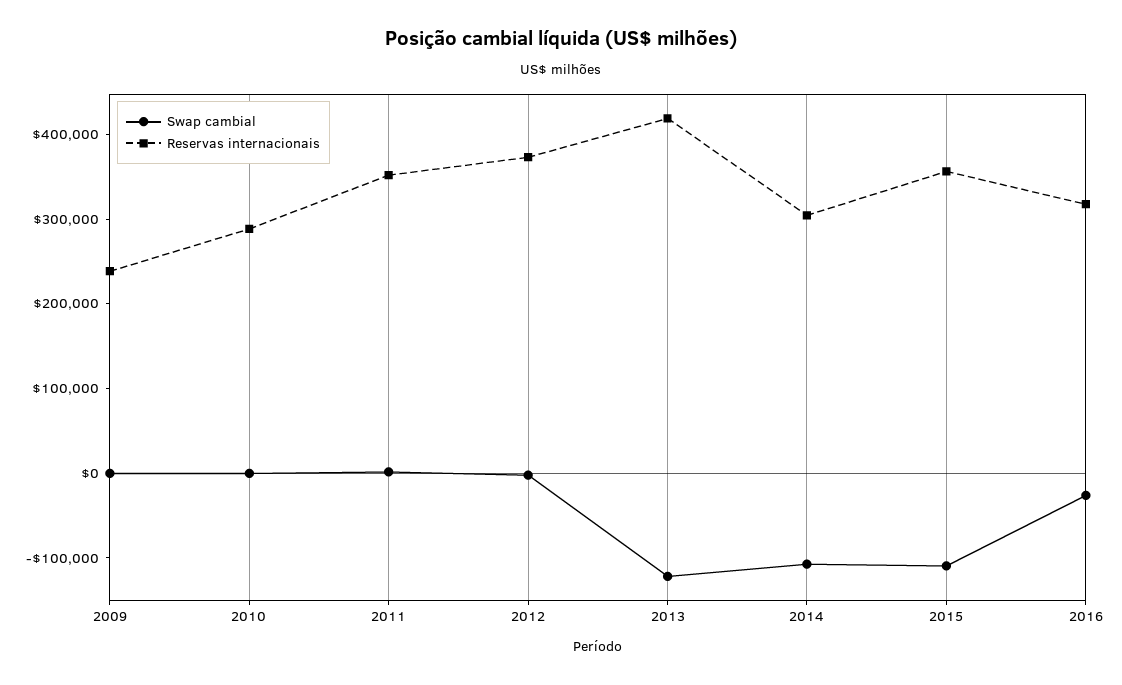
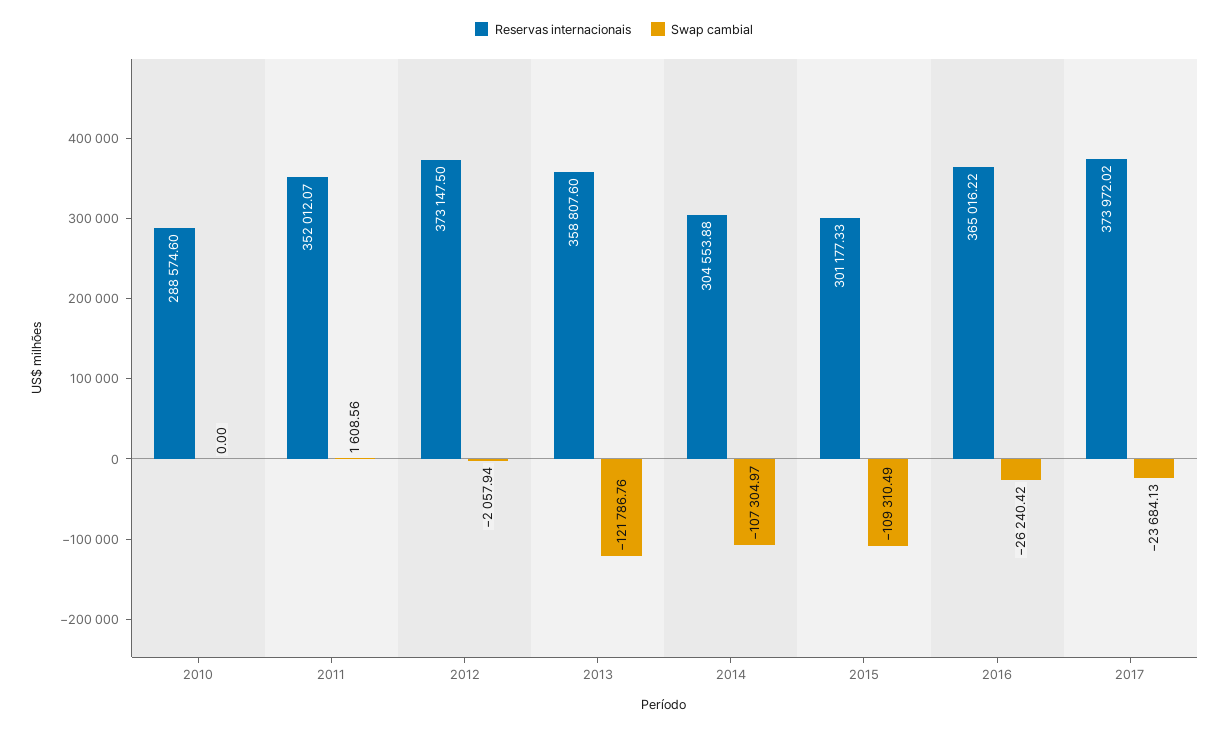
Swap cambial, 2009: 0 -> none
Reservas internacionais, 2009: 240000 -> none
Reservas internacionais, 2013: 420000 -> 358807.6
Reservas internacionais, 2015: 360000 -> 301177.33
Reservas internacionais, 2016: 320000 -> 365016.22
Reservas internacionais, 2017: none -> 373972.02
Swap cambial, 2017: none -> -23684.13

